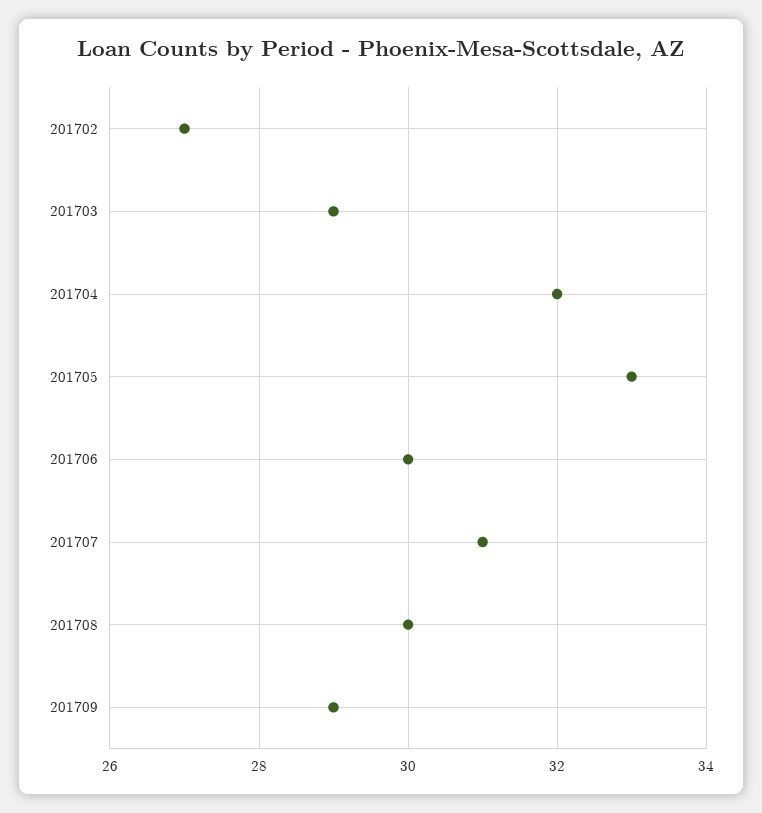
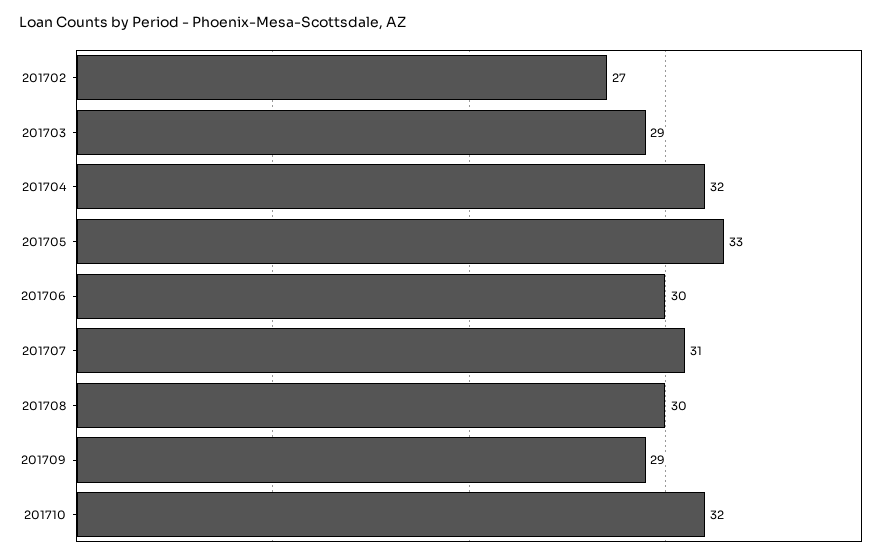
201710: none -> 32

